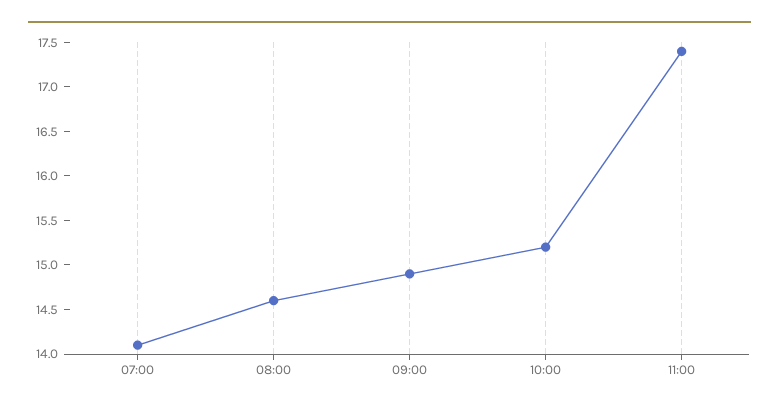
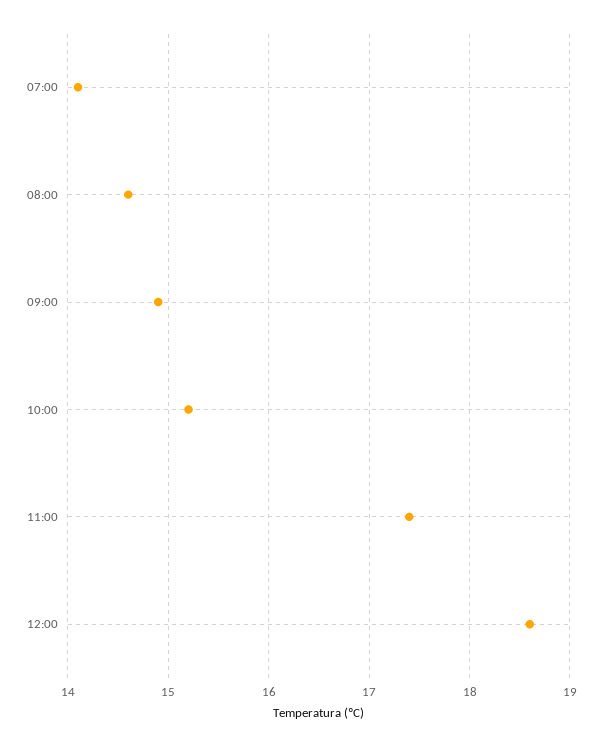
12:00: none -> 18.6

